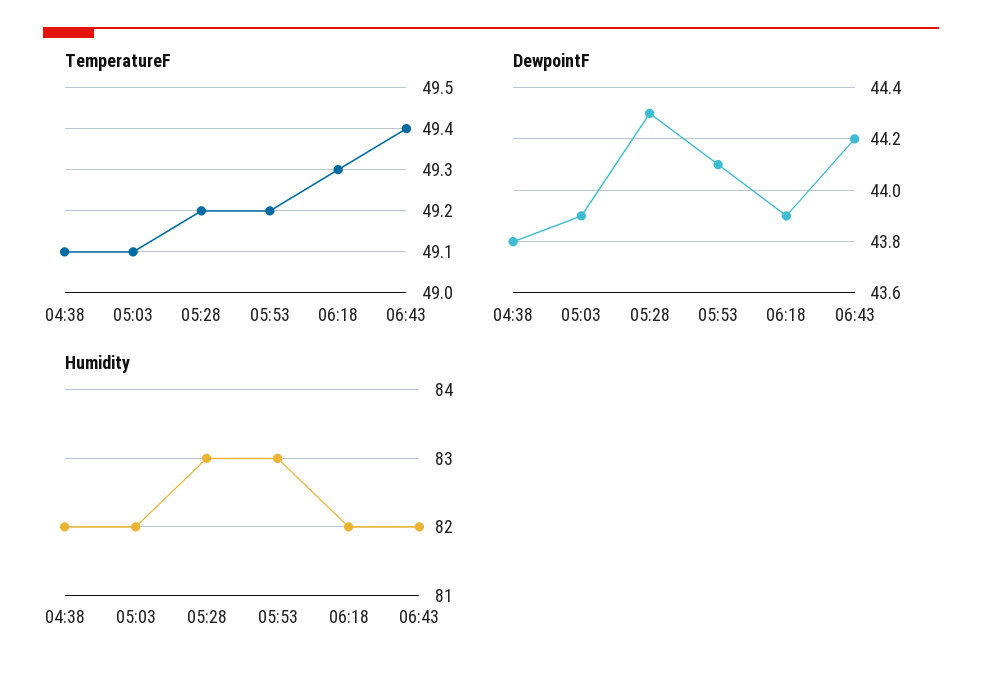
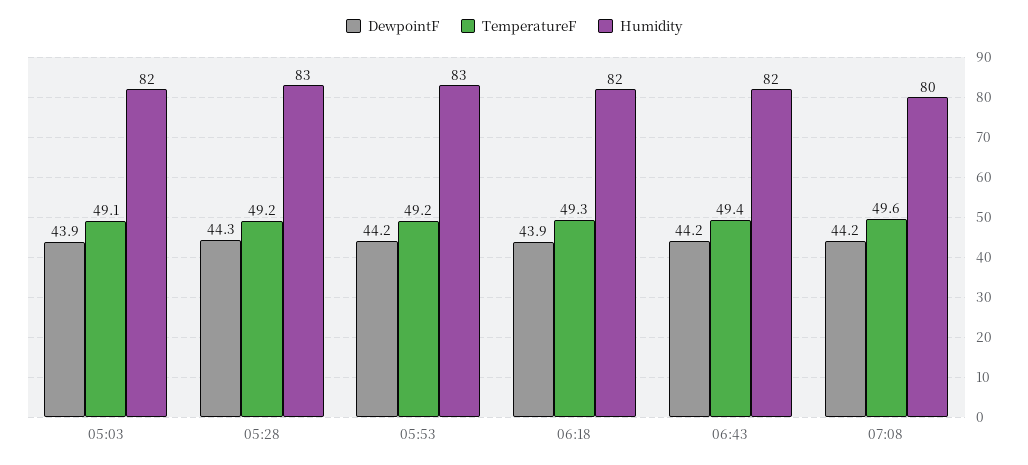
TemperatureF, 04:38: 49.1 -> none
DewpointF, 04:38: 43.8 -> none
DewpointF, 05:53: 44.1 -> 44.2
Humidity, 04:38: 82 -> none
DewpointF, 07:08: none -> 44.2
TemperatureF, 07:08: none -> 49.6
Humidity, 07:08: none -> 80

